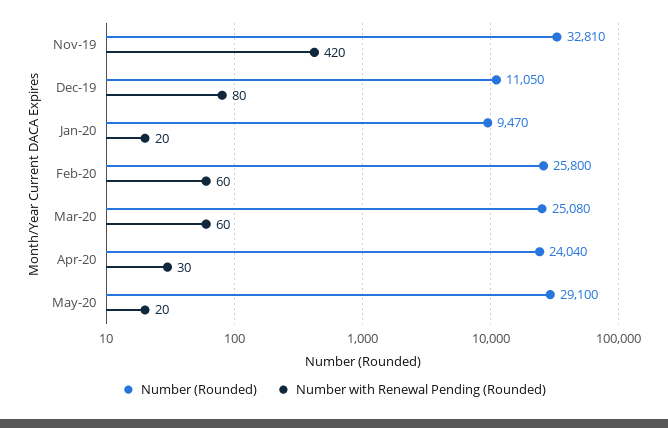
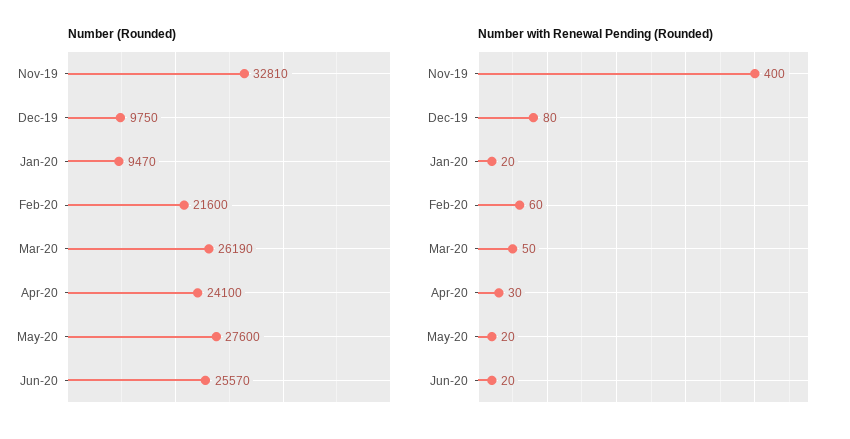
Number with Renewal Pending (Rounded), Nov-19: 420 -> 400
Number (Rounded), Dec-19: 11050 -> 9750
Number (Rounded), Feb-20: 25800 -> 21600
Number (Rounded), Mar-20: 25080 -> 26190
Number with Renewal Pending (Rounded), Mar-20: 60 -> 50
Number (Rounded), Apr-20: 24040 -> 24100
Number (Rounded), May-20: 29100 -> 27600
Number (Rounded), Jun-20: none -> 25570
Number with Renewal Pending (Rounded), Jun-20: none -> 20

